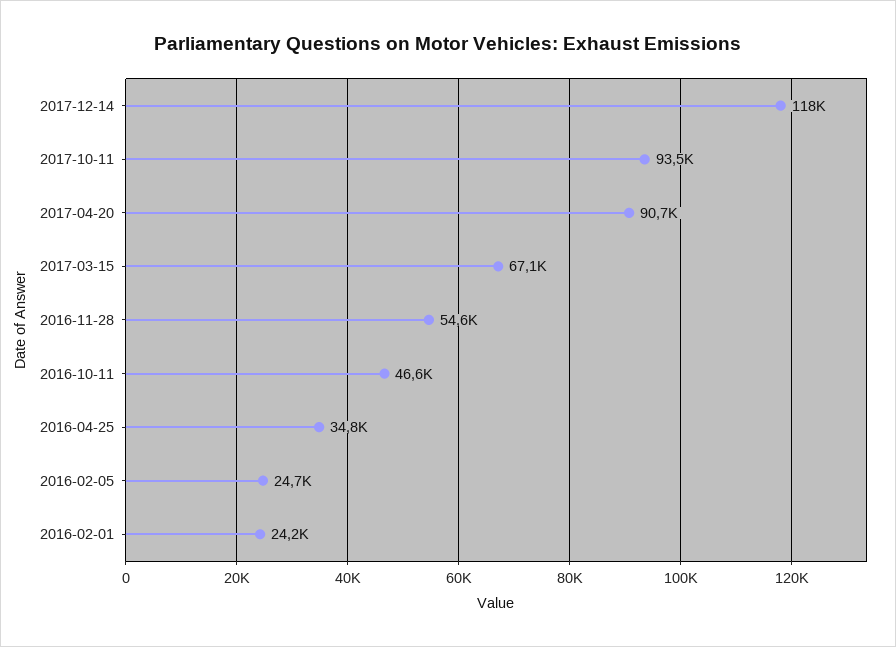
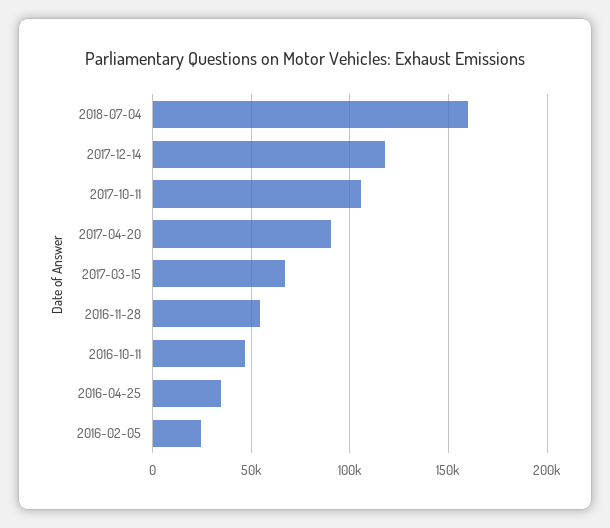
2017-10-11: 93500 -> 105000
2016-02-01: 24200 -> none
2018-07-04: none -> 160000

